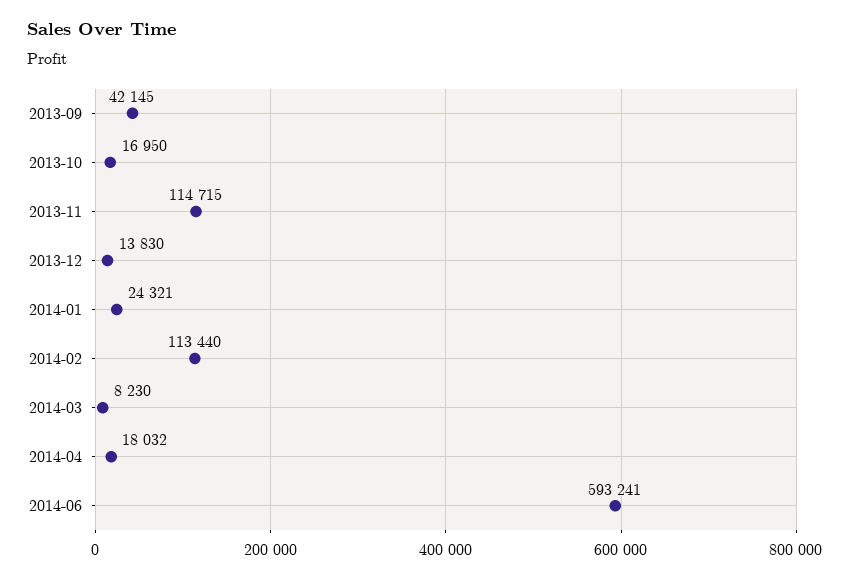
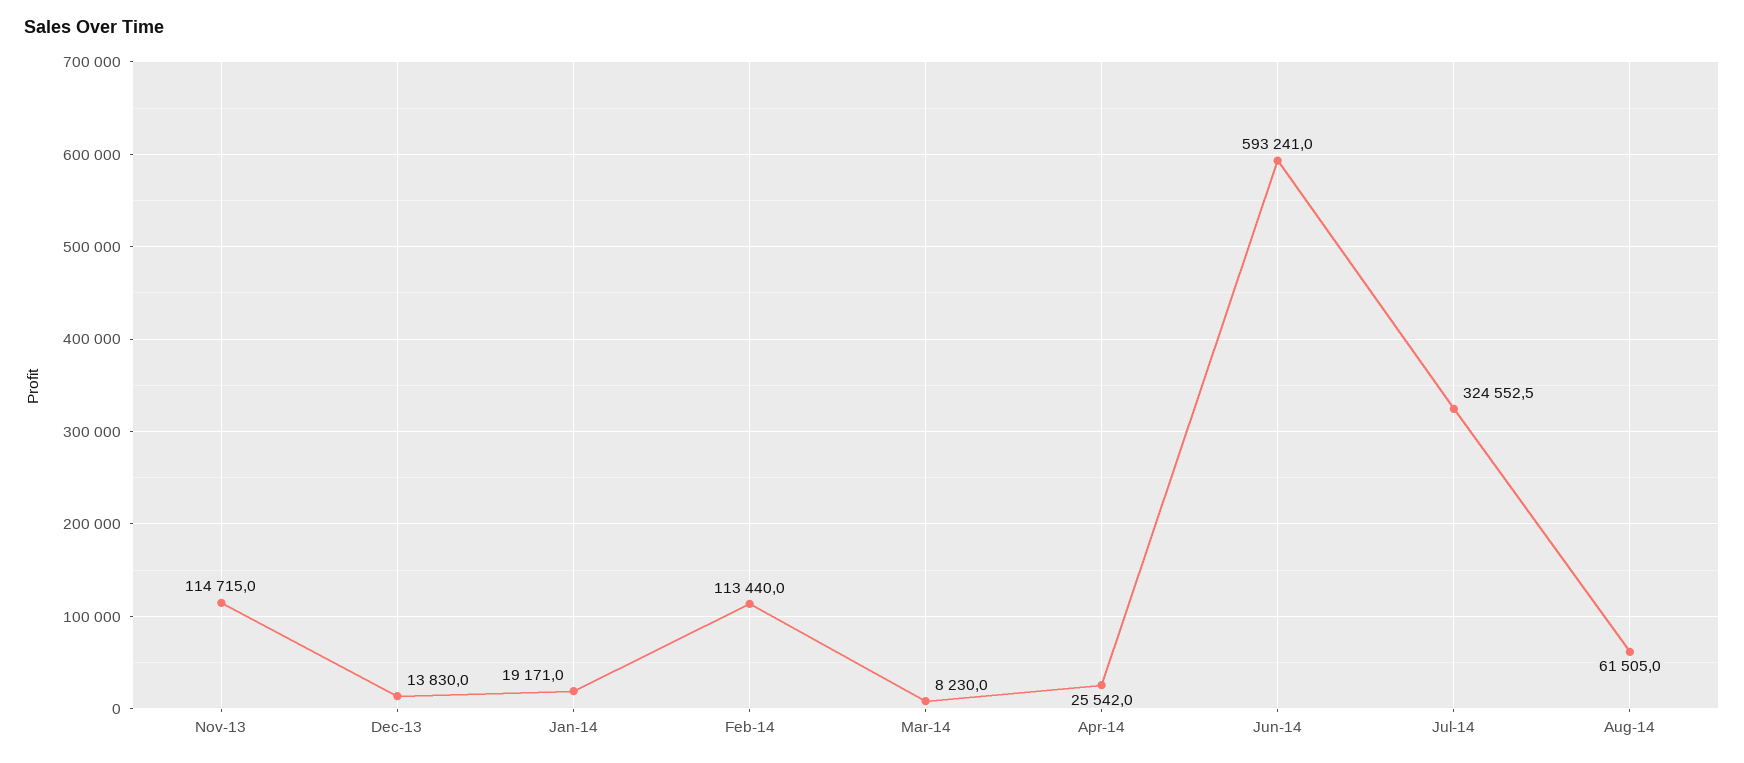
2013-09: 42145 -> none
2013-10: 16950 -> none
2014-01: 24321 -> 19171
2014-04: 18032 -> 25542
Jul-14: none -> 324552.5
Aug-14: none -> 61505

